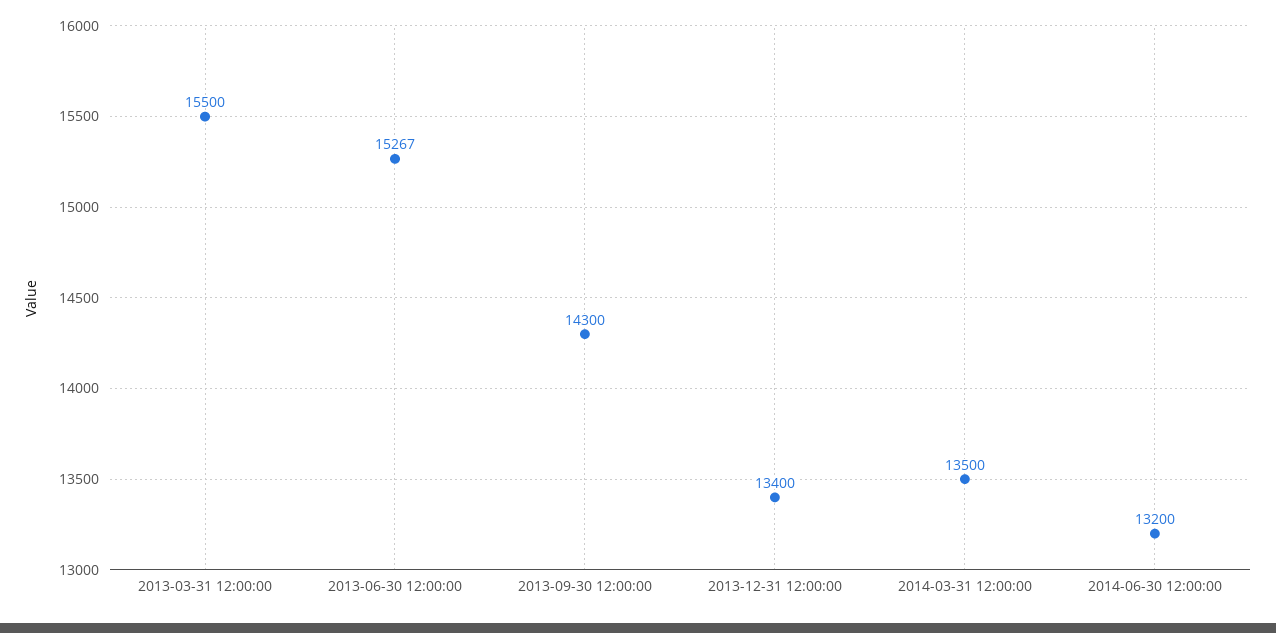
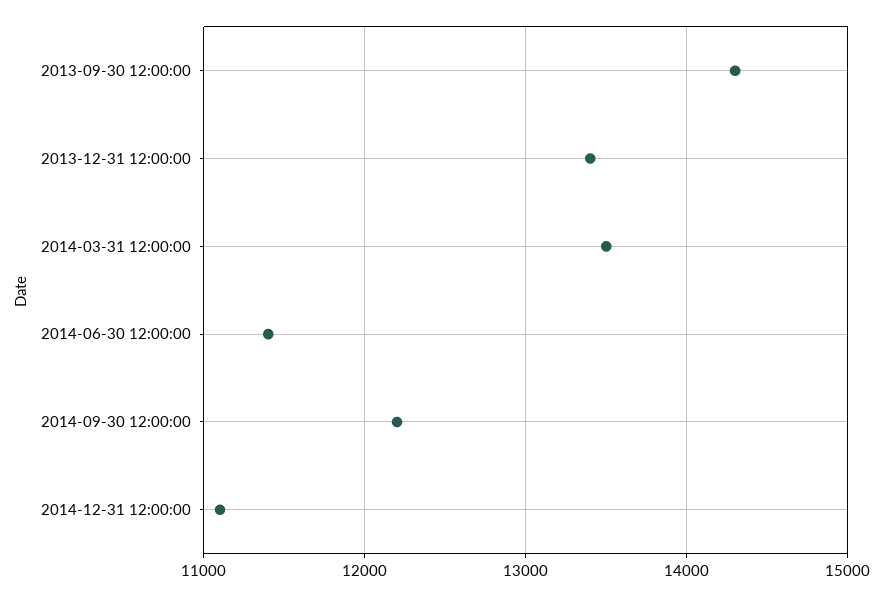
2013-03-31 12:00:00: 15500 -> none
2013-06-30 12:00:00: 15267 -> none
2014-06-30 12:00:00: 13200 -> 11400
2014-09-30 12:00:00: none -> 12200
2014-12-31 12:00:00: none -> 11100

